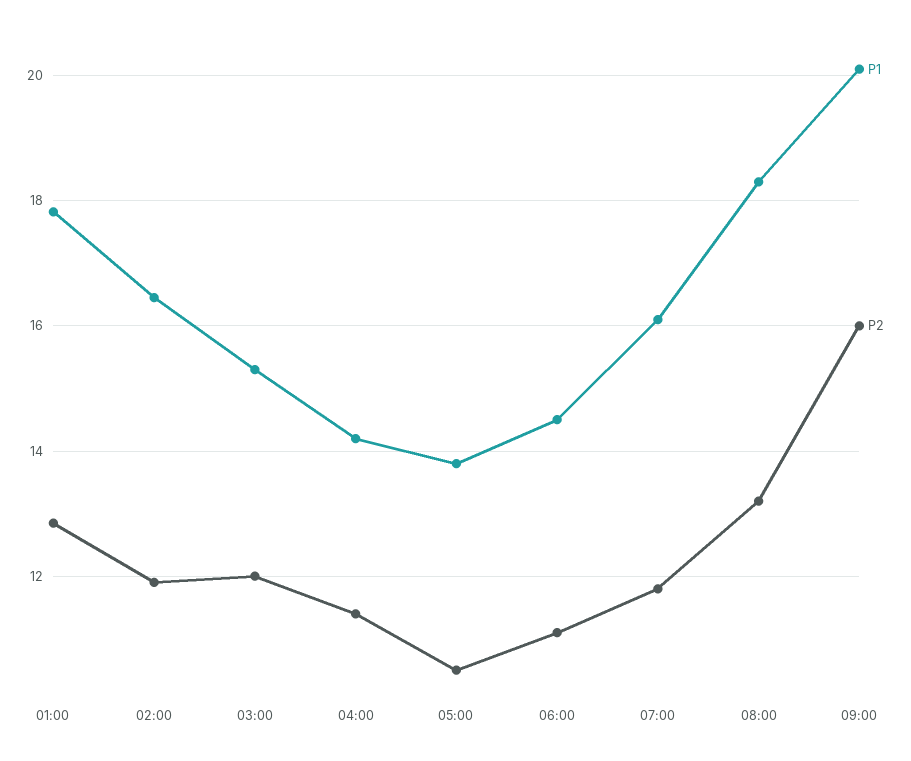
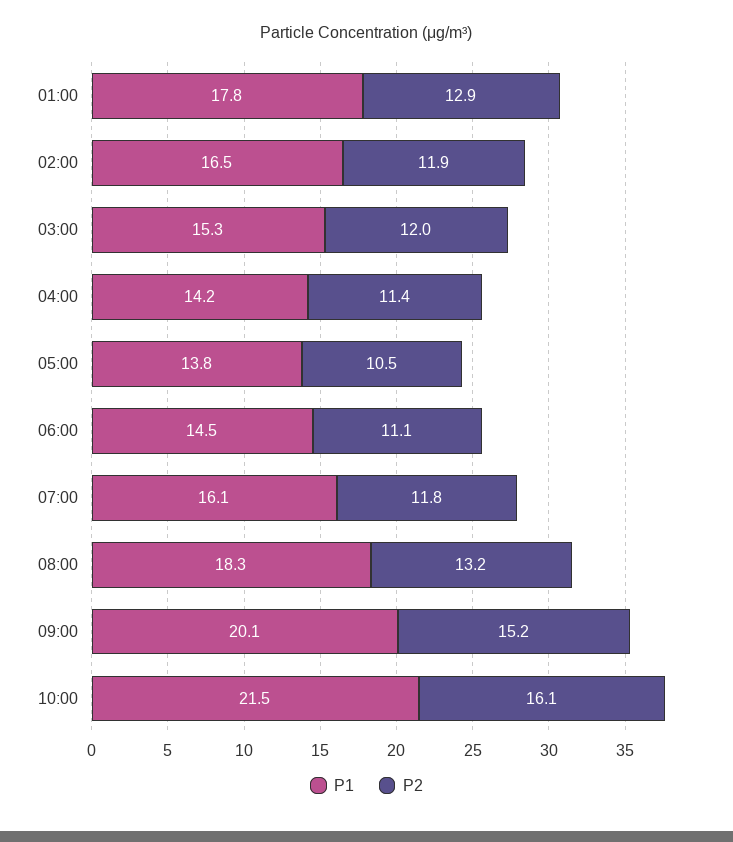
P2, 09:00: 16 -> 15.2
P1, 10:00: none -> 21.5
P2, 10:00: none -> 16.1

